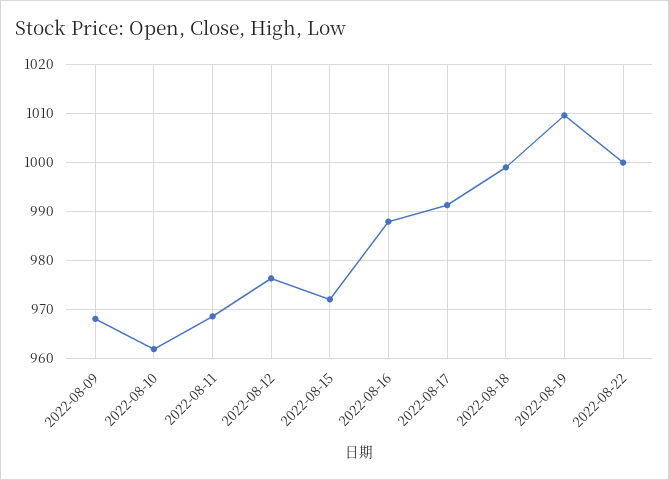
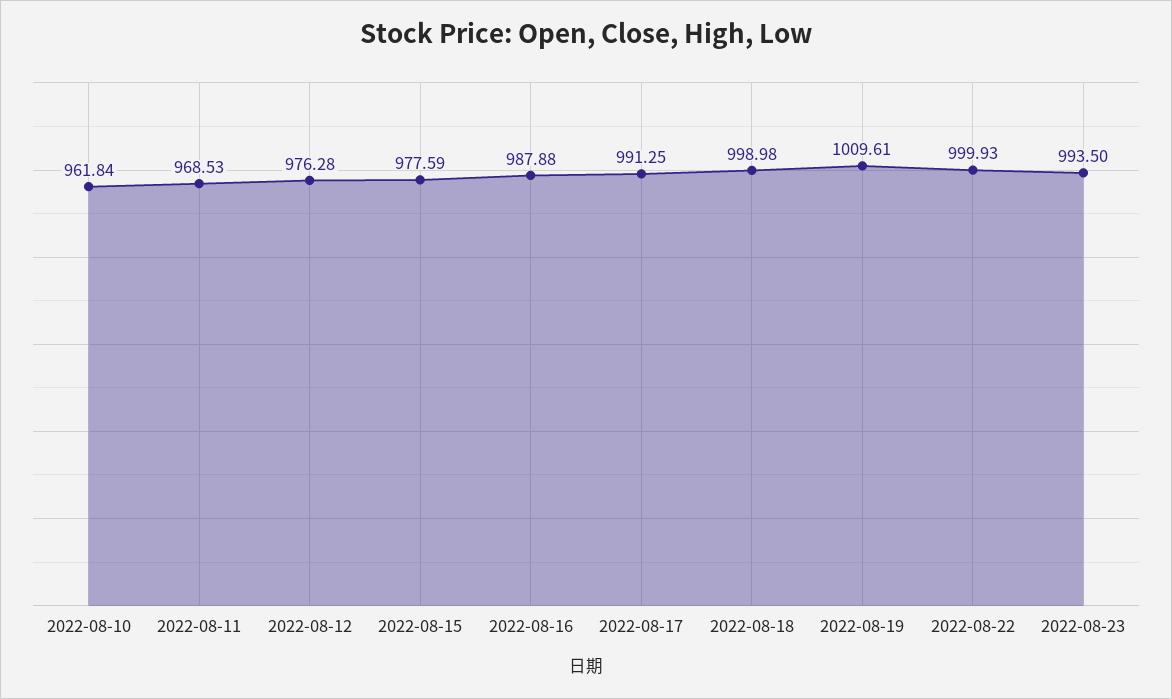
2022-08-09: 968 -> none
2022-08-15: 972 -> 977.59
2022-08-23: none -> 993.5

